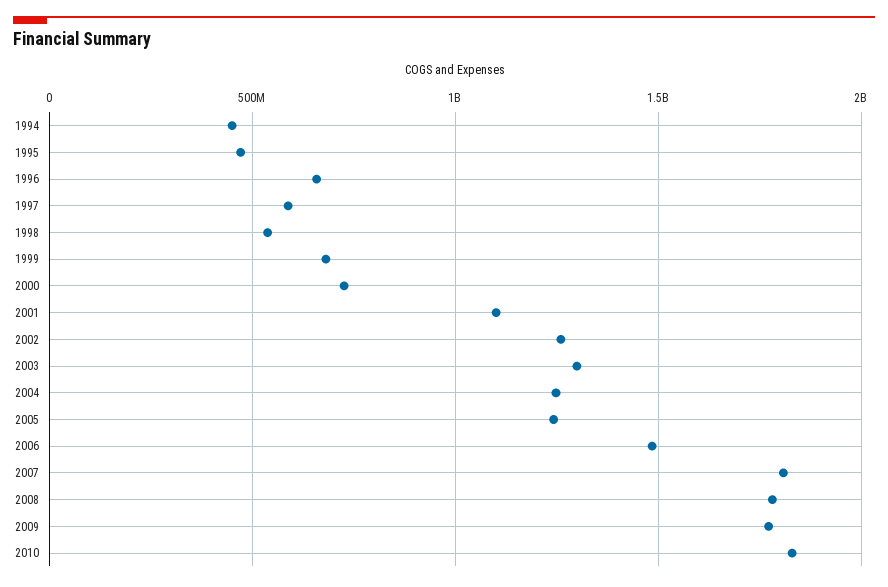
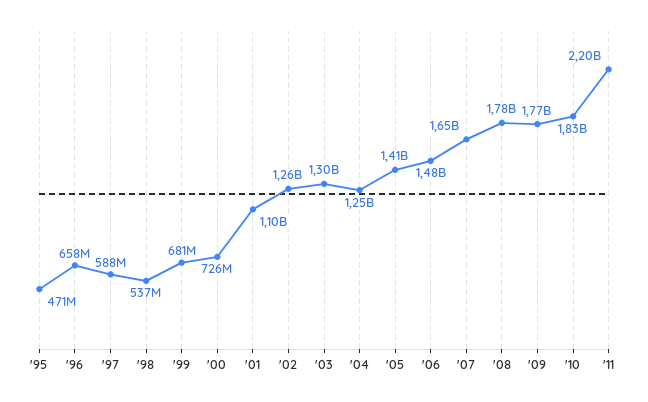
1994: 450000000 -> none
2005: 1250000000 -> 1410000000
2007: 1800000000 -> 1650000000
'11: none -> 2200000000

